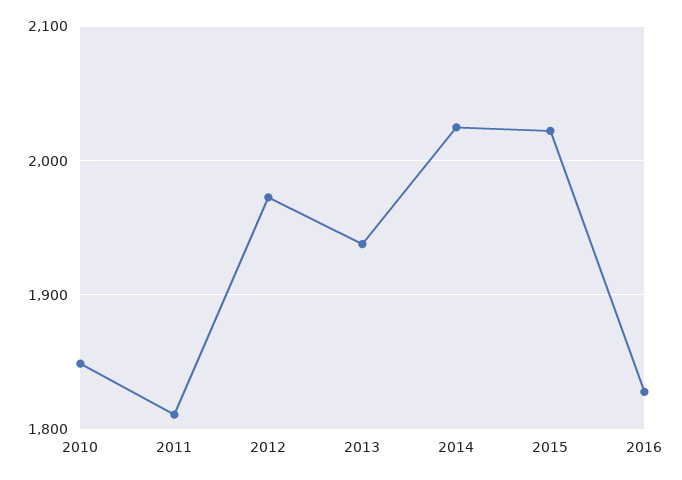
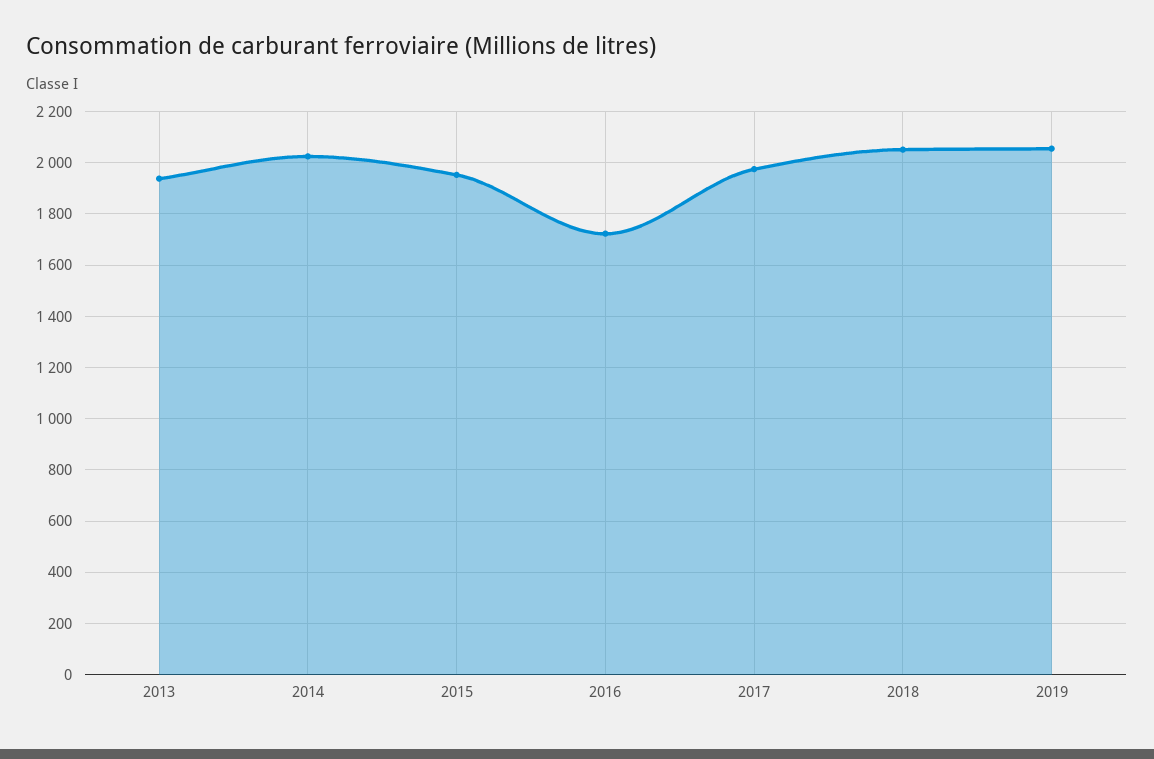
2010: 1850 -> none
2011: 1810 -> none
2012: 1970 -> none
2015: 2020 -> 1950
2016: 1830 -> 1725
2017: none -> 1975
2018: none -> 2050
2019: none -> 2050

